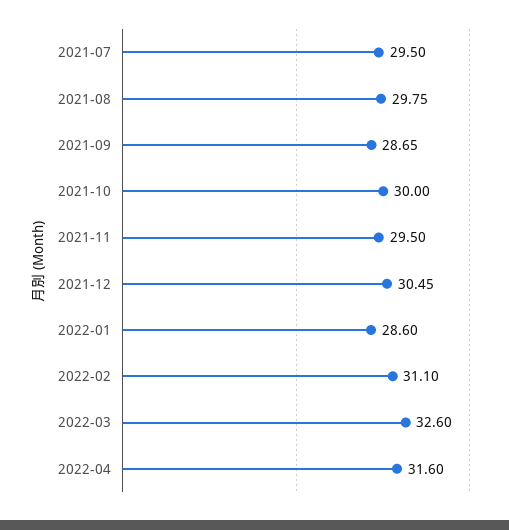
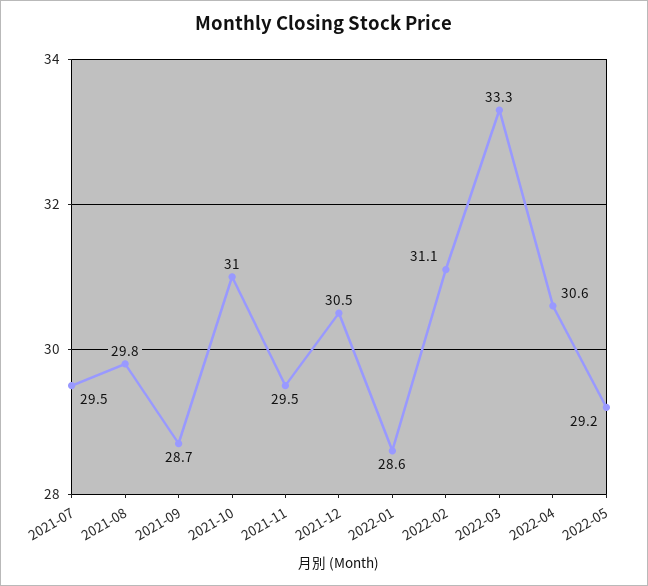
2021-10: 30 -> 31
2022-03: 32.6 -> 33.3
2022-04: 31.6 -> 30.6
2022-05: none -> 29.2

